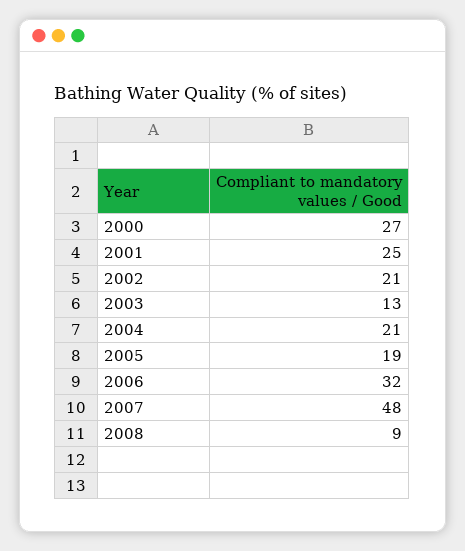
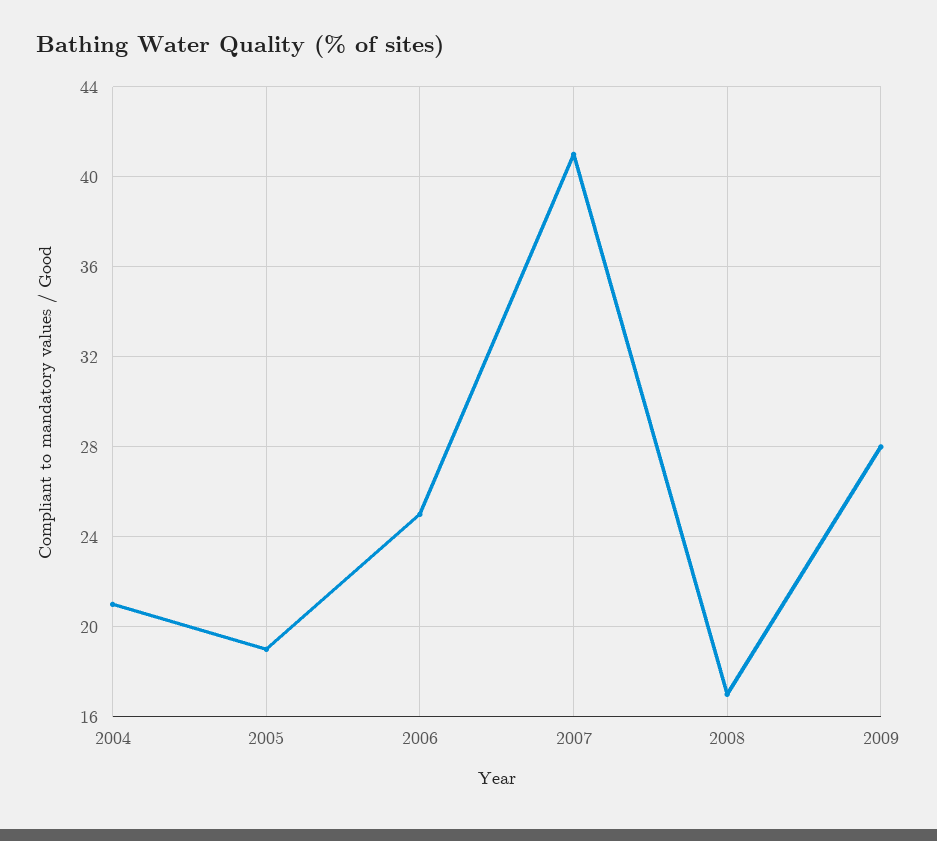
2000: 27 -> none
2001: 25 -> none
2002: 21 -> none
2003: 13 -> none
2006: 32 -> 25
2007: 48 -> 41
2008: 9 -> 17
2009: none -> 28

